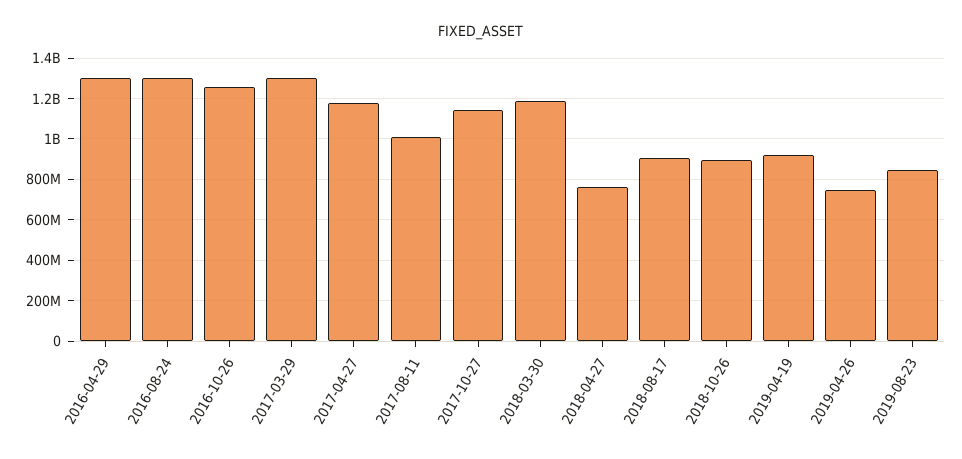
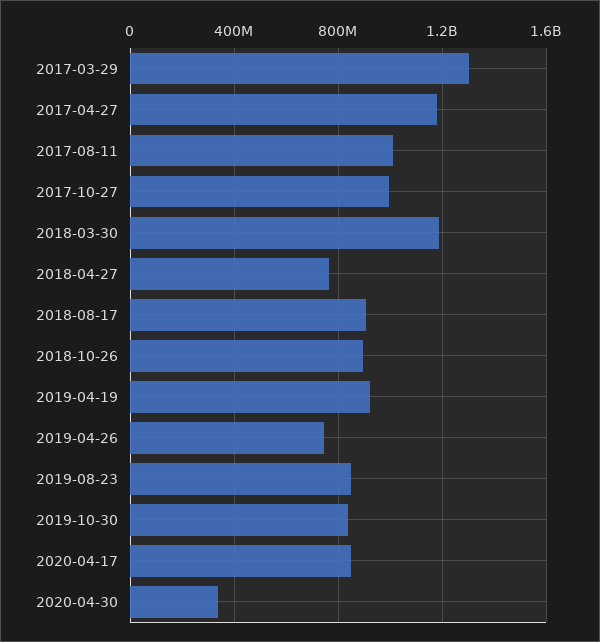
2016-04-29: 1300000000 -> none
2016-08-24: 1300000000 -> none
2016-10-26: 1250000000 -> none
2017-10-27: 1150000000 -> 1000000000
2019-10-30: none -> 850000000
2020-04-17: none -> 850000000
2020-04-30: none -> 350000000

